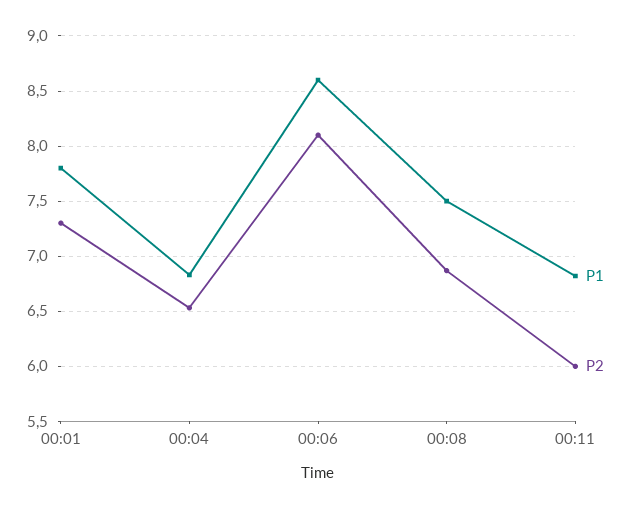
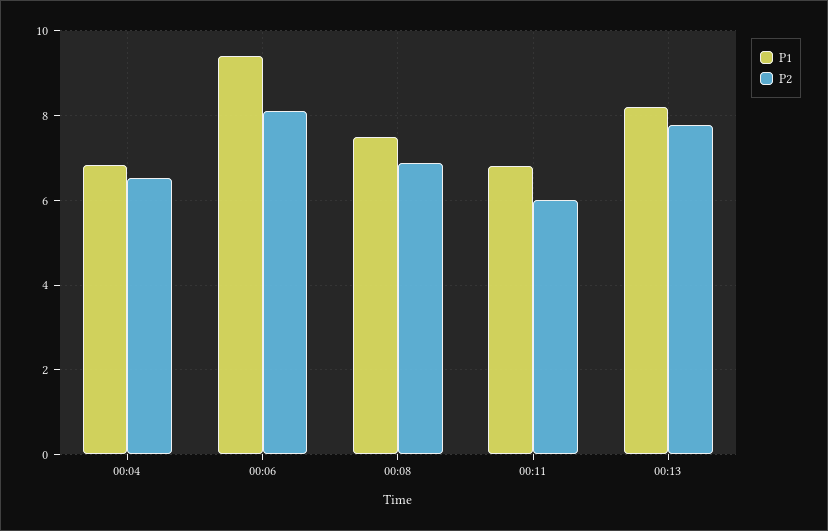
P1, 00:01: 7.8 -> none
P2, 00:01: 7.3 -> none
P1, 00:06: 8.6 -> 9.4
P1, 00:13: none -> 8.2
P2, 00:13: none -> 7.8

